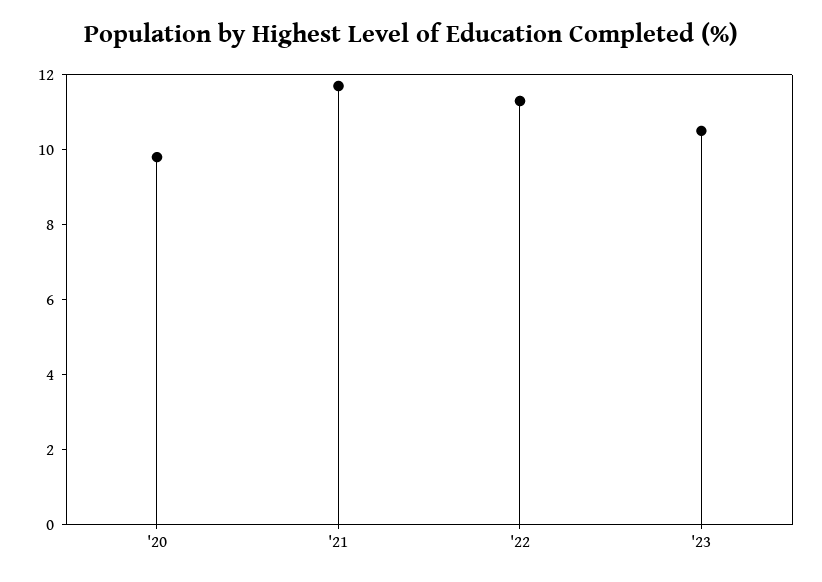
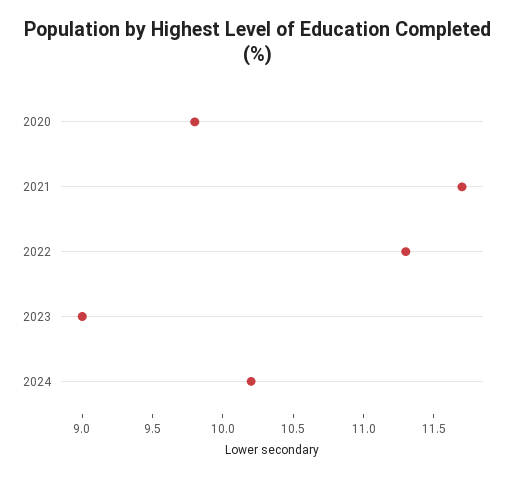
'23: 10.5 -> 9
2024: none -> 10.2

